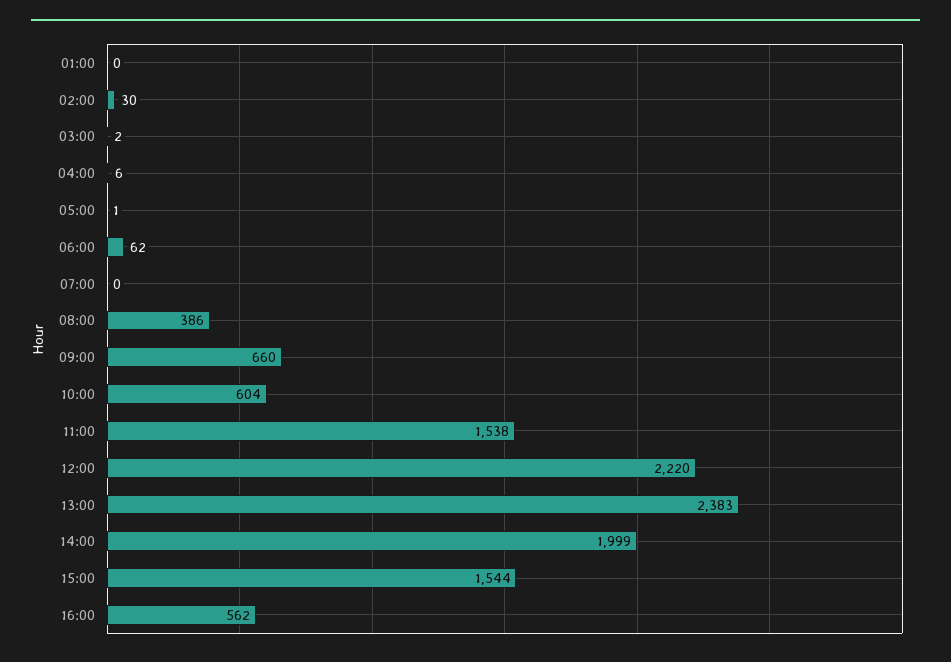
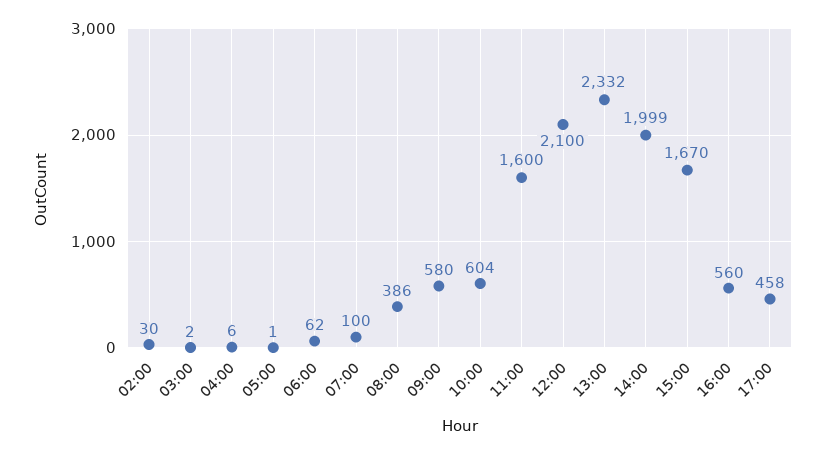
01:00: 0 -> none
07:00: 0 -> 100
09:00: 660 -> 580
11:00: 1538 -> 1600
12:00: 2220 -> 2100
13:00: 2383 -> 2332
15:00: 1544 -> 1670
16:00: 562 -> 560
17:00: none -> 458

